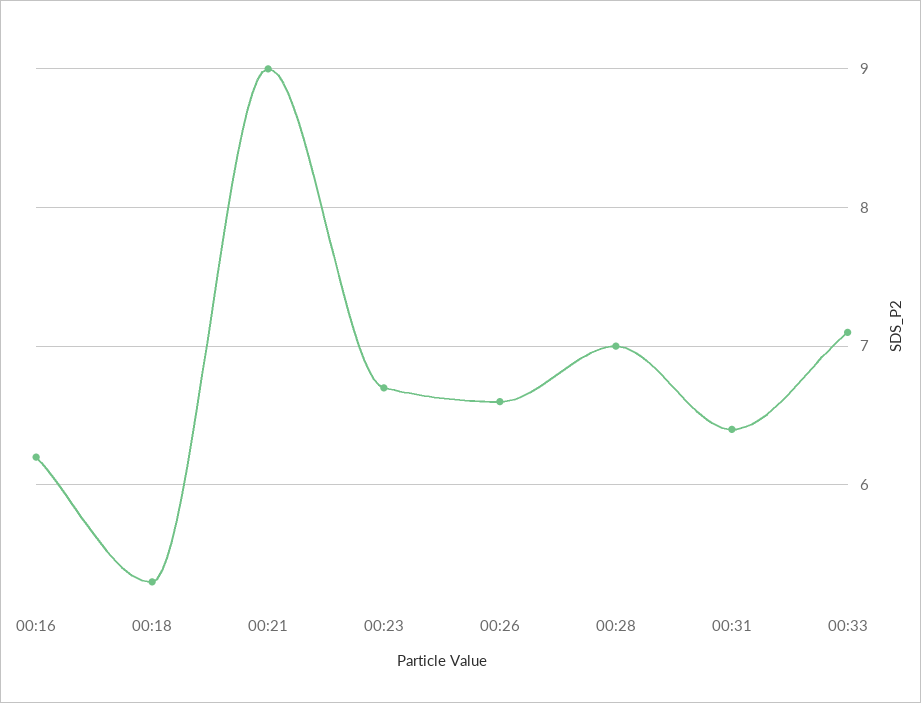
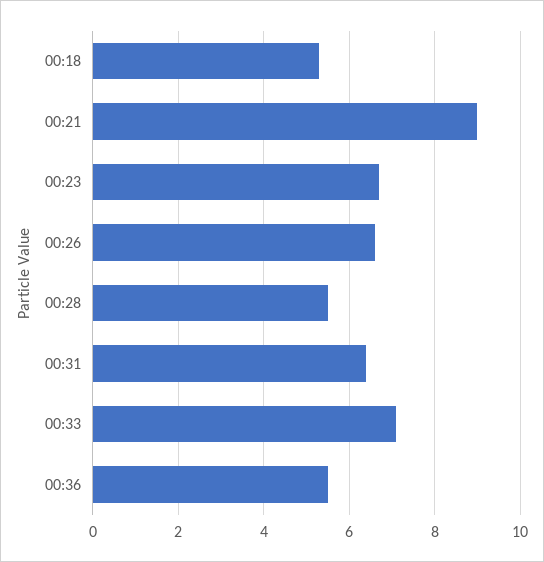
00:16: 6.2 -> none
00:28: 7 -> 5.5
00:36: none -> 5.5

